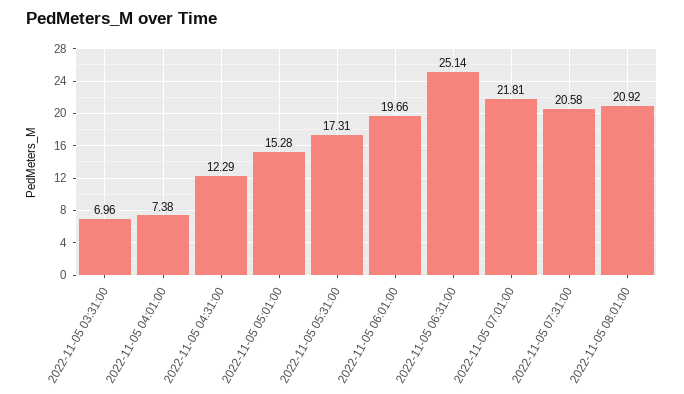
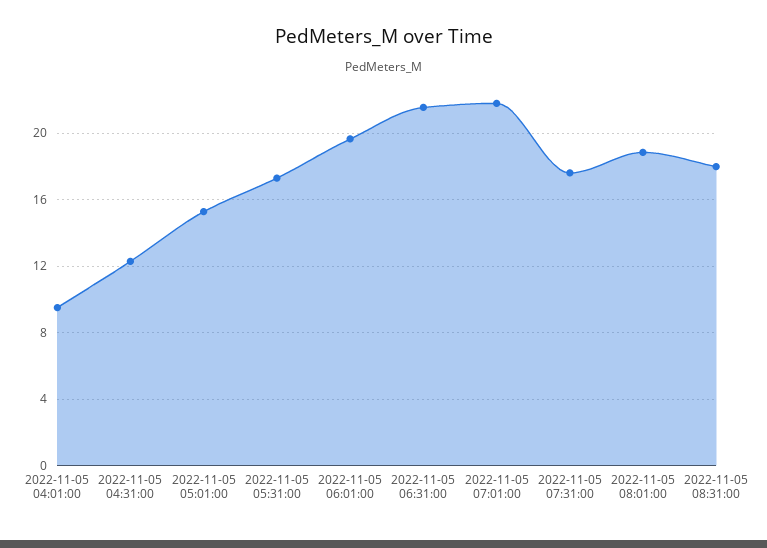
2022-11-05 03:31:00: 6.96 -> none
2022-11-05 04:01:00: 7.38 -> 9.5
2022-11-05 06:31:00: 25.14 -> 21.5
2022-11-05 07:31:00: 20.58 -> 17.5
2022-11-05 08:01:00: 20.92 -> 19
2022-11-05 08:31:00: none -> 18

